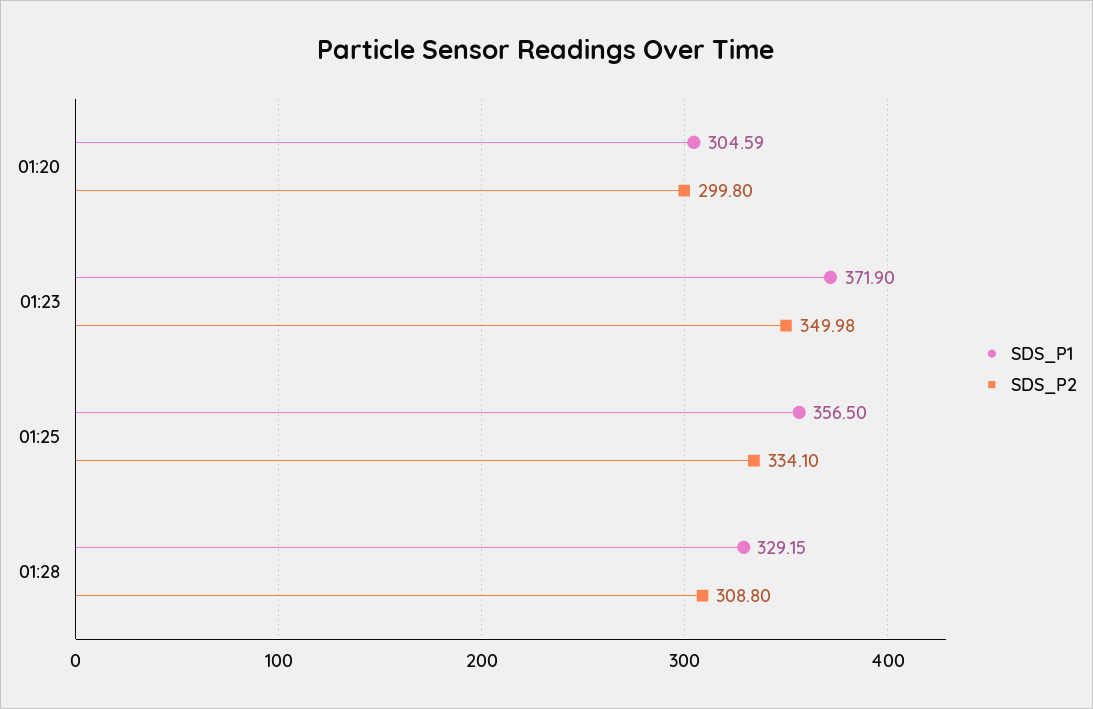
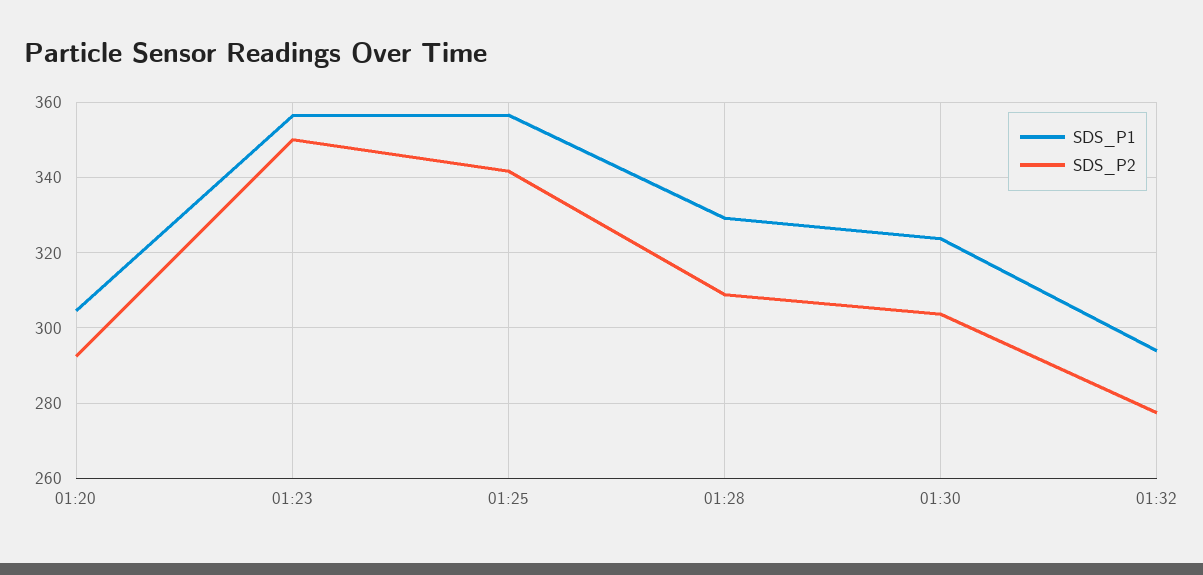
SDS_P2, 01:20: 299.8 -> 292
SDS_P1, 01:23: 371.9 -> 356
SDS_P2, 01:25: 334.1 -> 342
SDS_P1, 01:30: none -> 324
SDS_P2, 01:30: none -> 304
SDS_P1, 01:32: none -> 294
SDS_P2, 01:32: none -> 278

